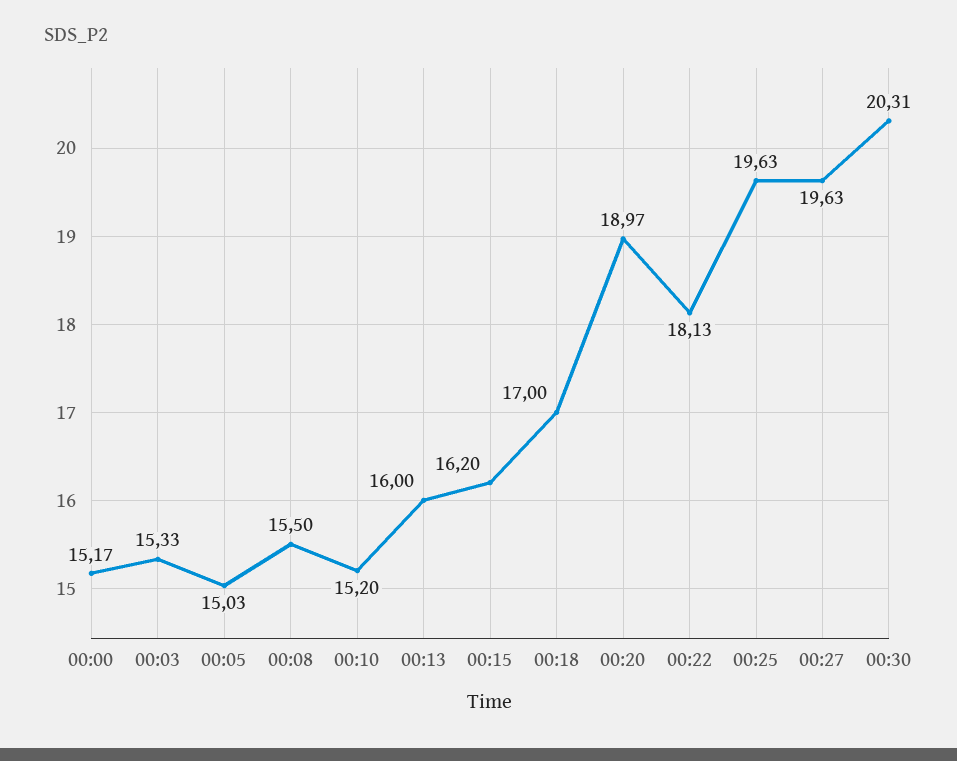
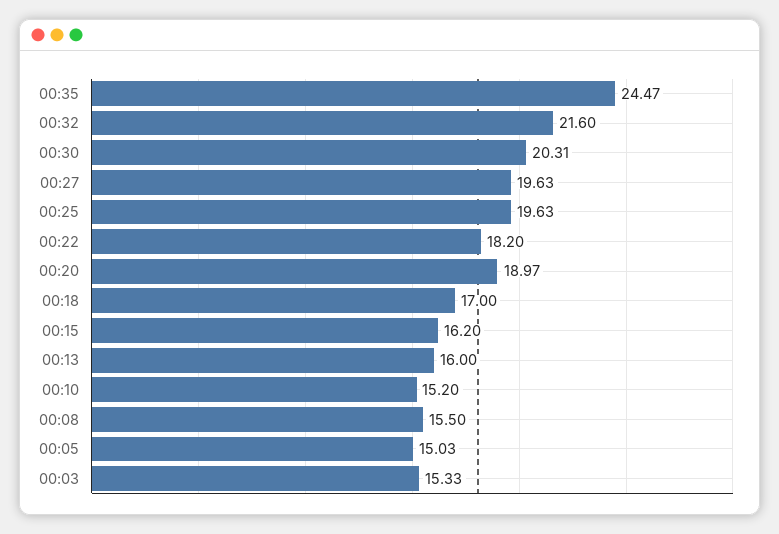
00:00: 15.17 -> none
00:22: 18.13 -> 18.2
00:35: none -> 24.47
00:32: none -> 21.6

